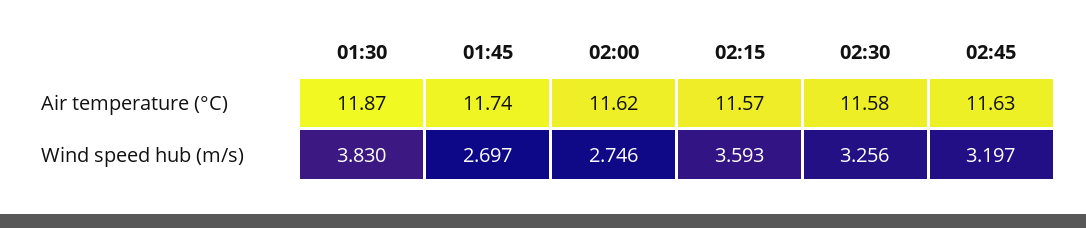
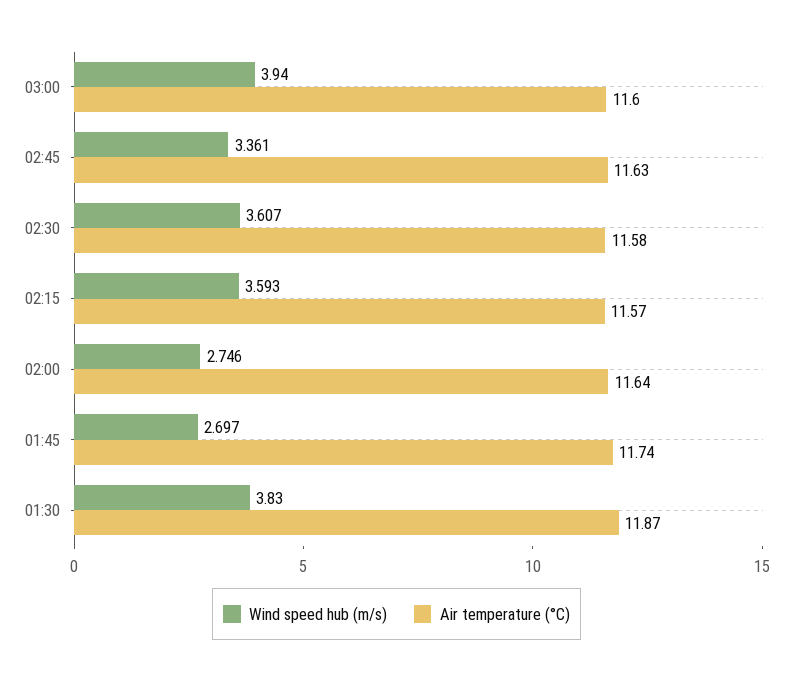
Air temperature (°C), 02:00: 11.62 -> 11.64
Wind speed hub (m/s), 02:30: 3.256 -> 3.607
Wind speed hub (m/s), 02:45: 3.197 -> 3.361
Wind speed hub (m/s), 03:00: none -> 3.94
Air temperature (°C), 03:00: none -> 11.6

